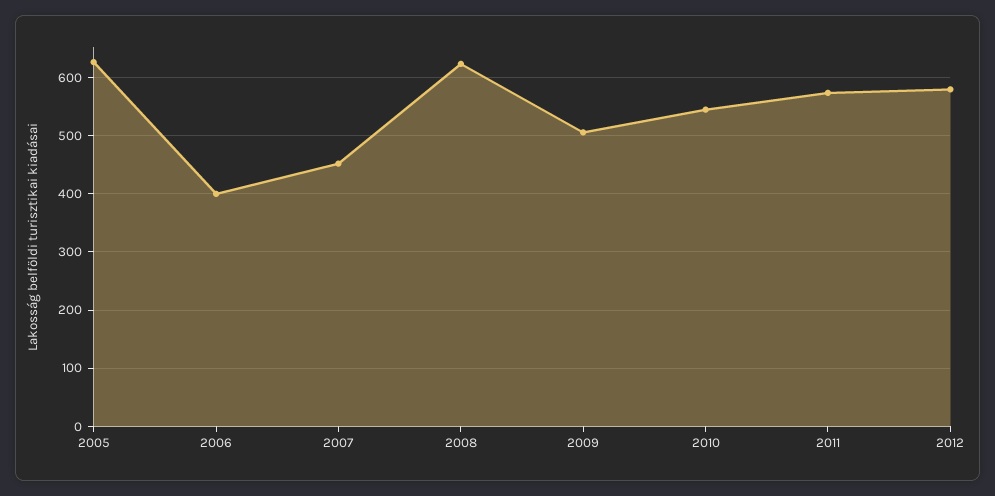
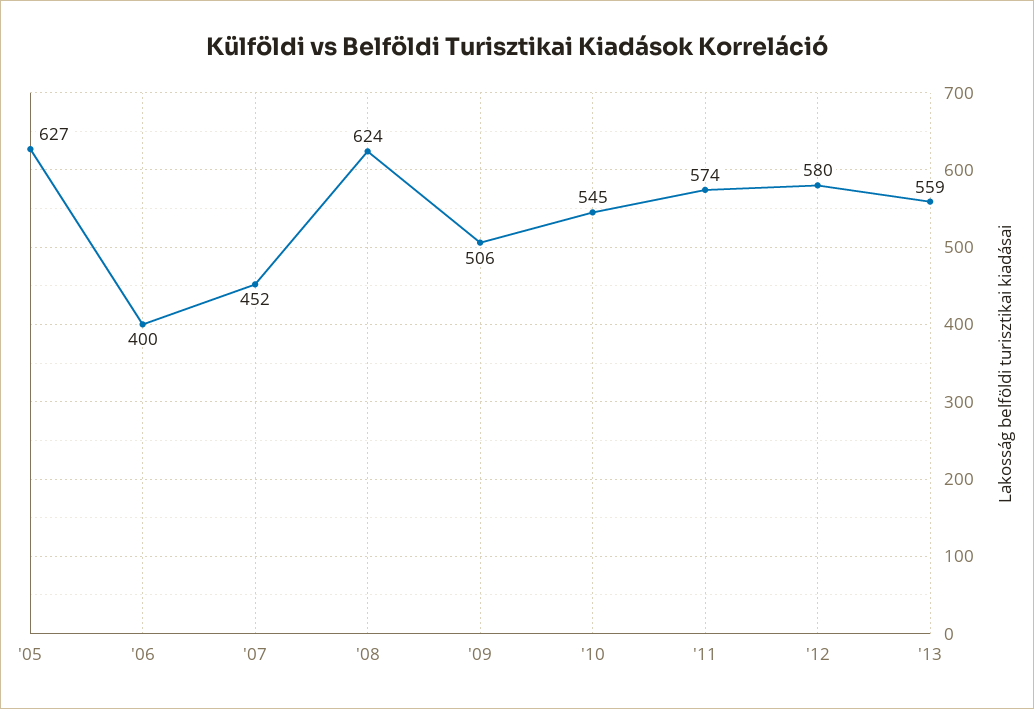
'13: none -> 559

